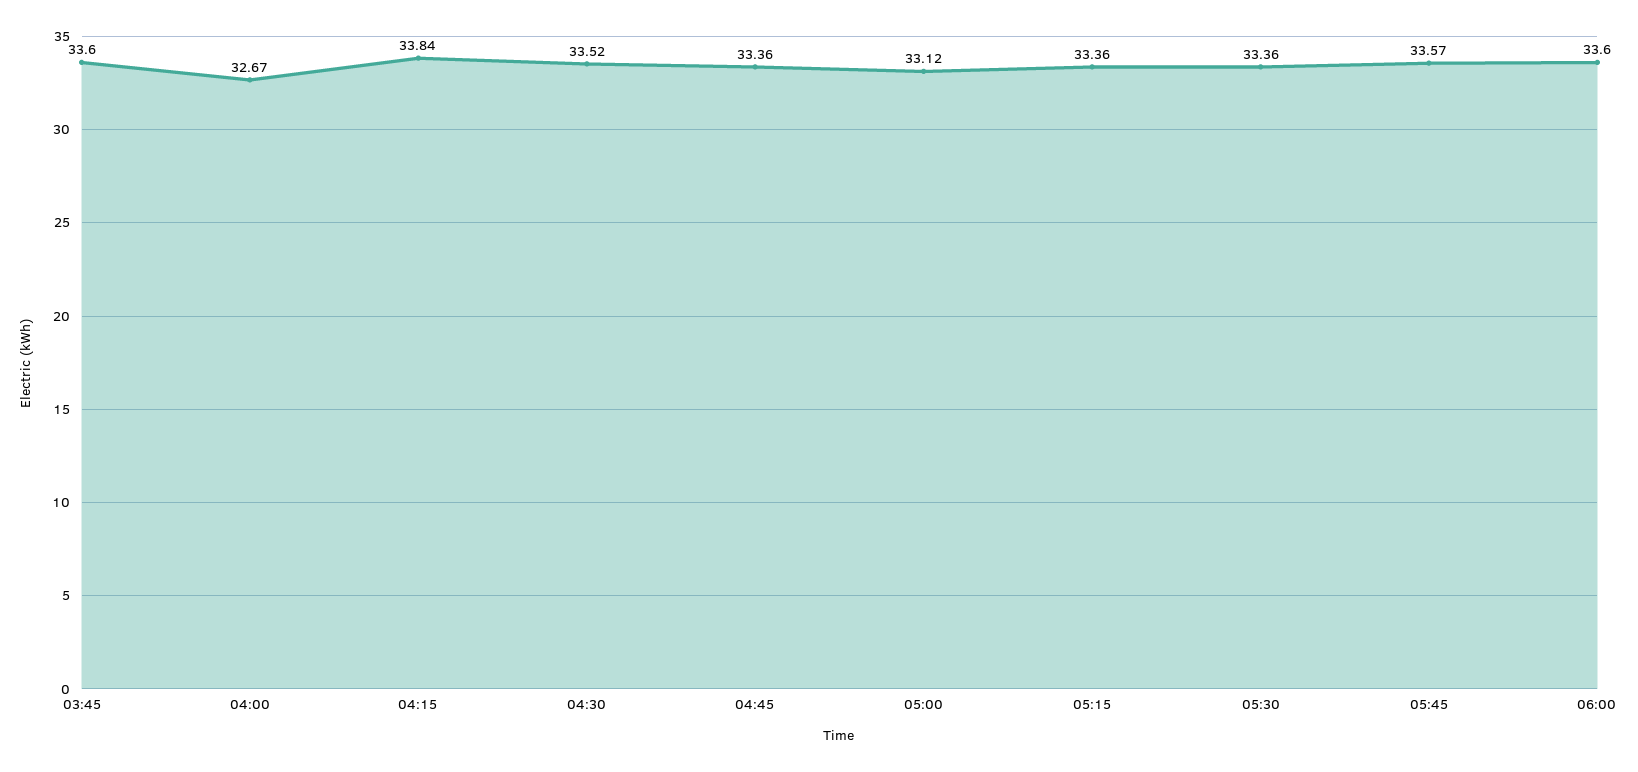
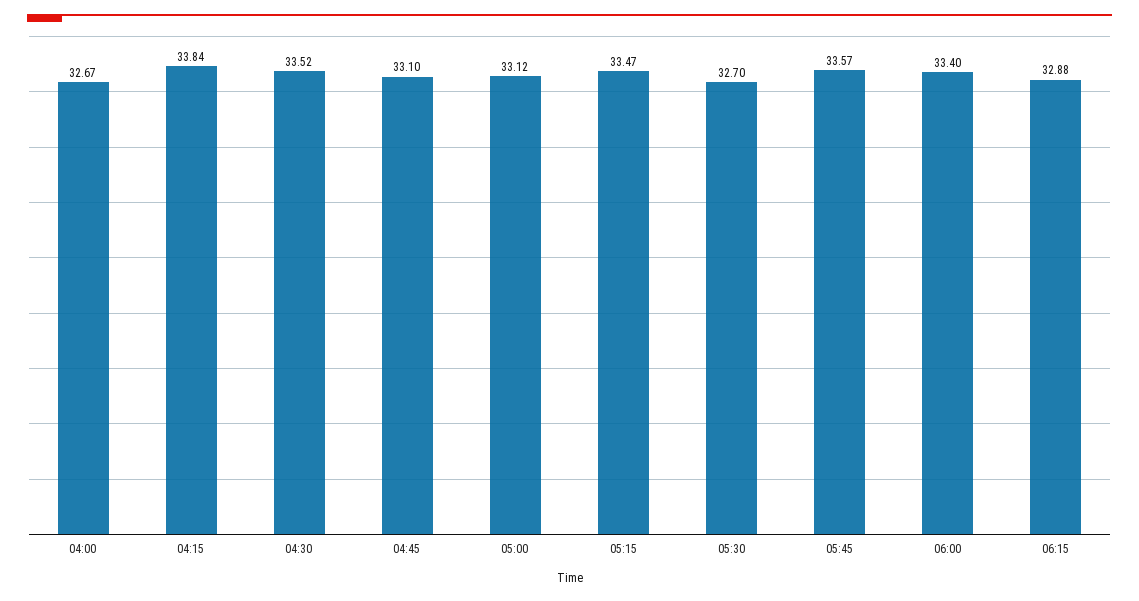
03:45: 33.6 -> none
04:45: 33.36 -> 33.1
05:15: 33.36 -> 33.47
05:30: 33.36 -> 32.7
06:00: 33.6 -> 33.4
06:15: none -> 32.88

